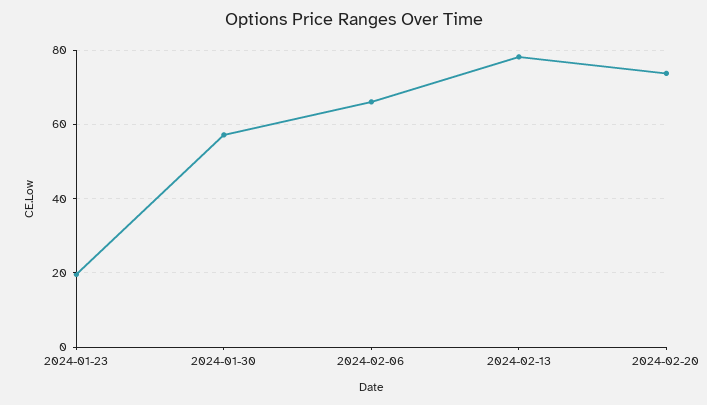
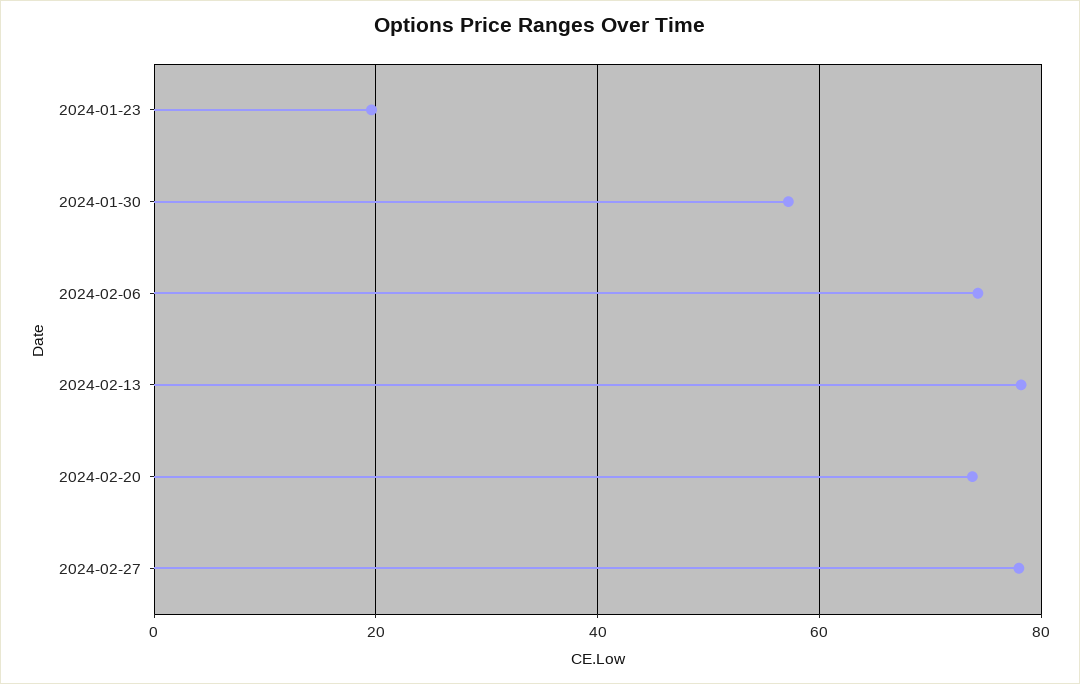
2024-02-06: 66 -> 74
2024-02-27: none -> 78

